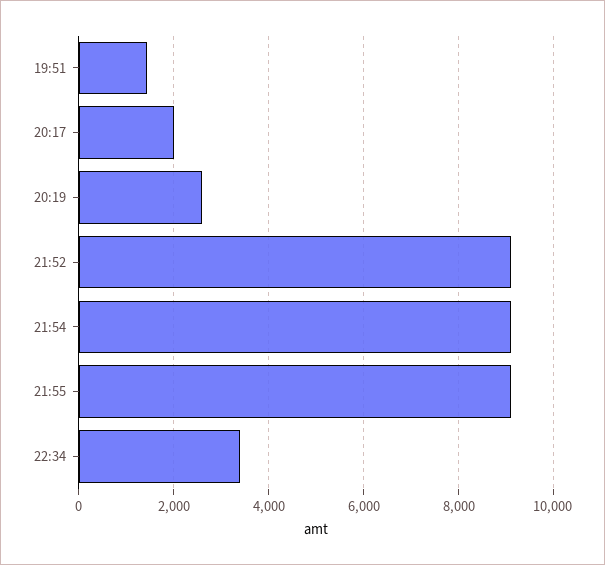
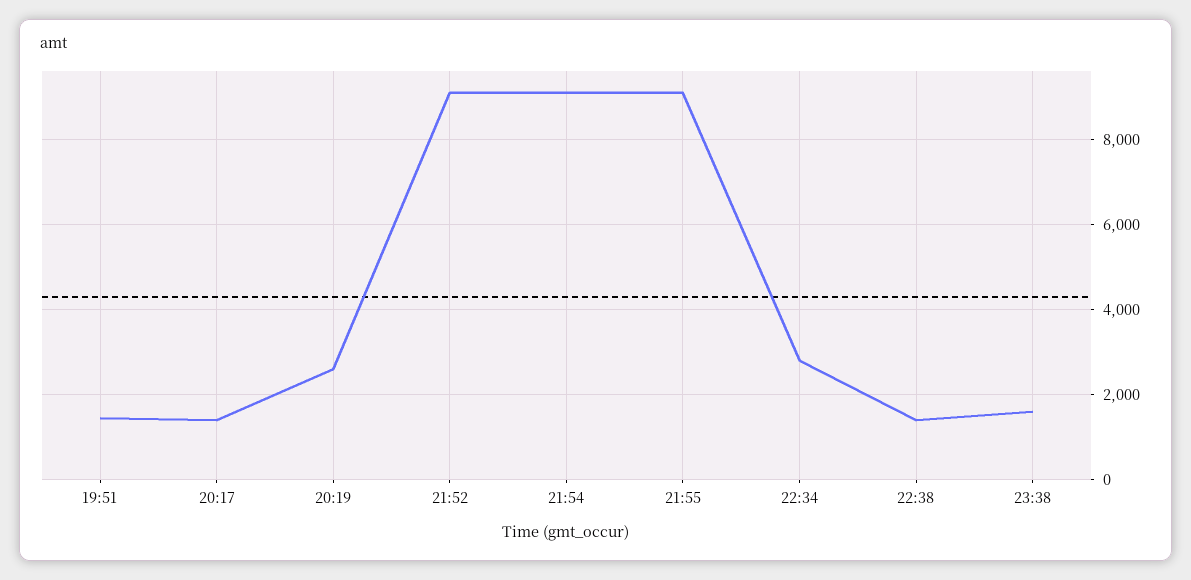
20:17: 2000 -> 1400
22:34: 3400 -> 2800
22:38: none -> 1400
23:38: none -> 1600

